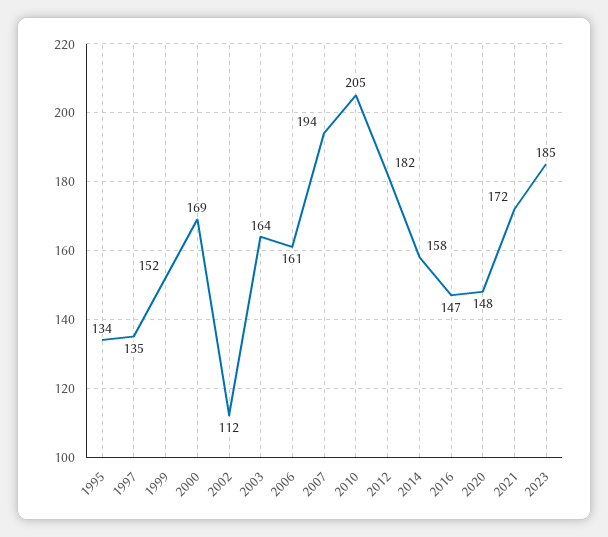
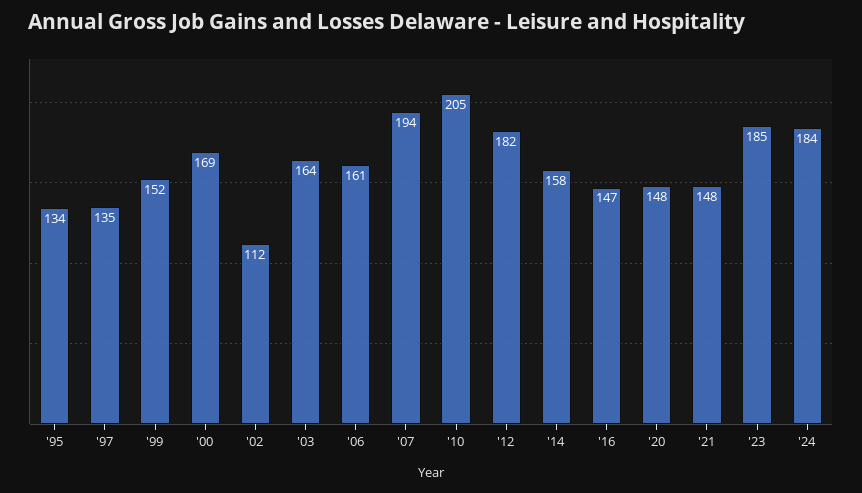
2021: 172 -> 148
'24: none -> 184

